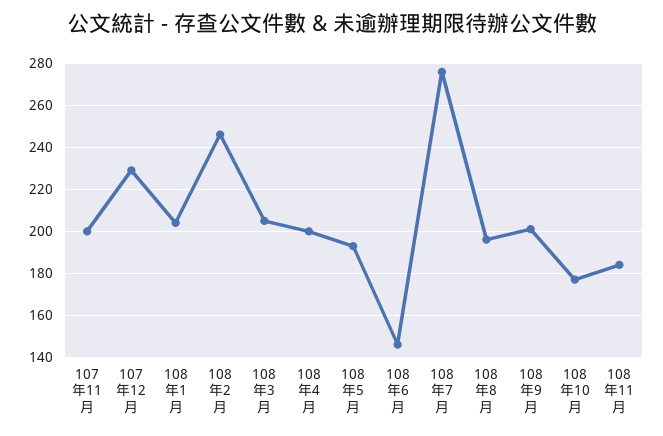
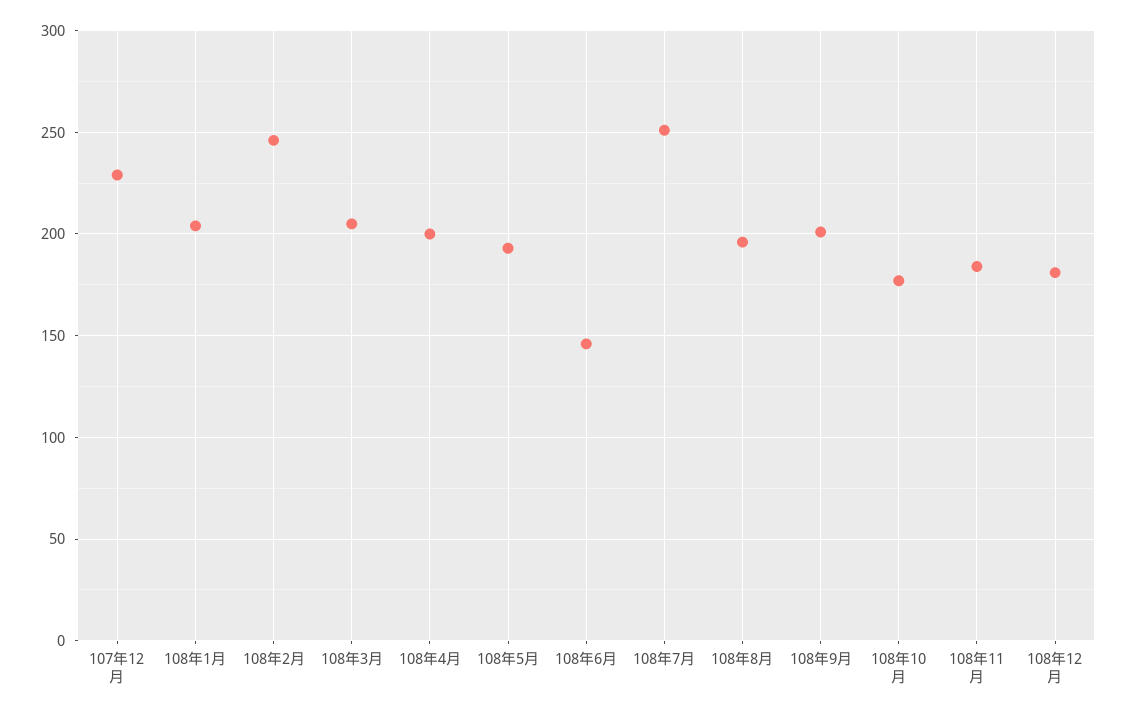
107年11月: 200 -> none
108年7月: 275 -> 250
108年12月: none -> 180

